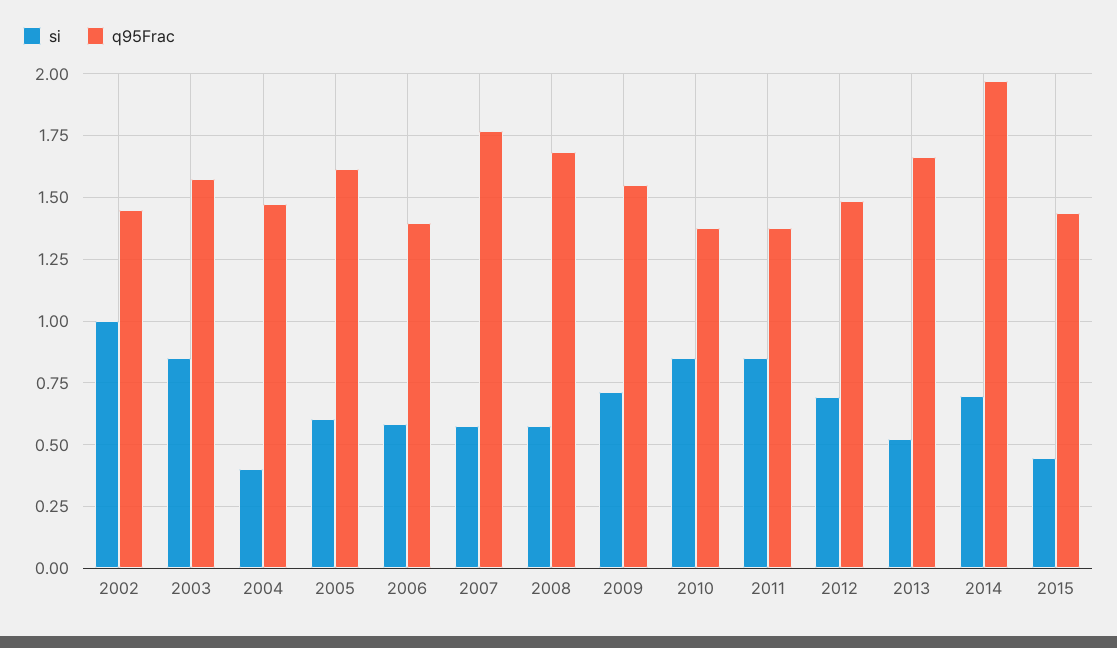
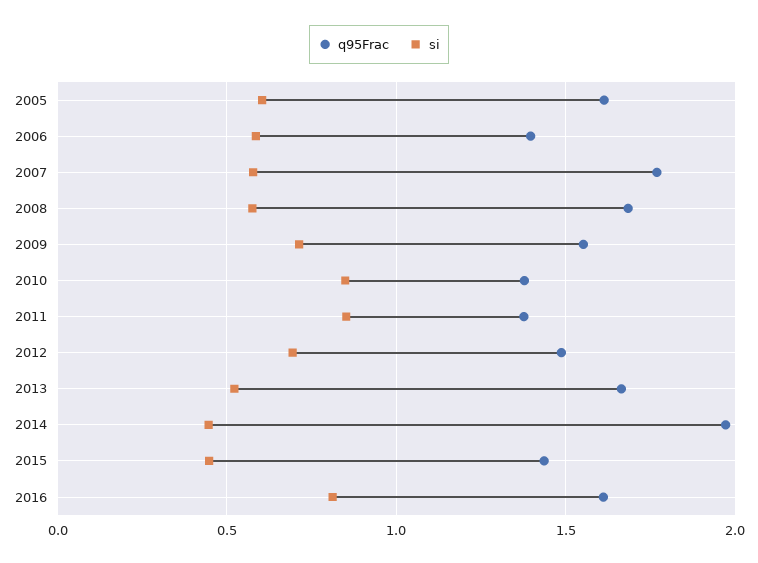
si, 2002: 1 -> none
q95Frac, 2002: 1.45 -> none
si, 2003: 0.85 -> none
q95Frac, 2003: 1.575 -> none
si, 2004: 0.4 -> none
q95Frac, 2004: 1.475 -> none
si, 2014: 0.7 -> 0.45
q95Frac, 2016: none -> 1.6
si, 2016: none -> 0.8

